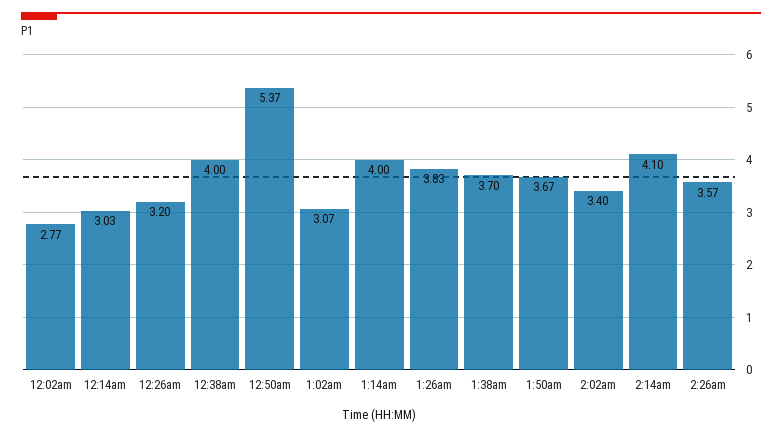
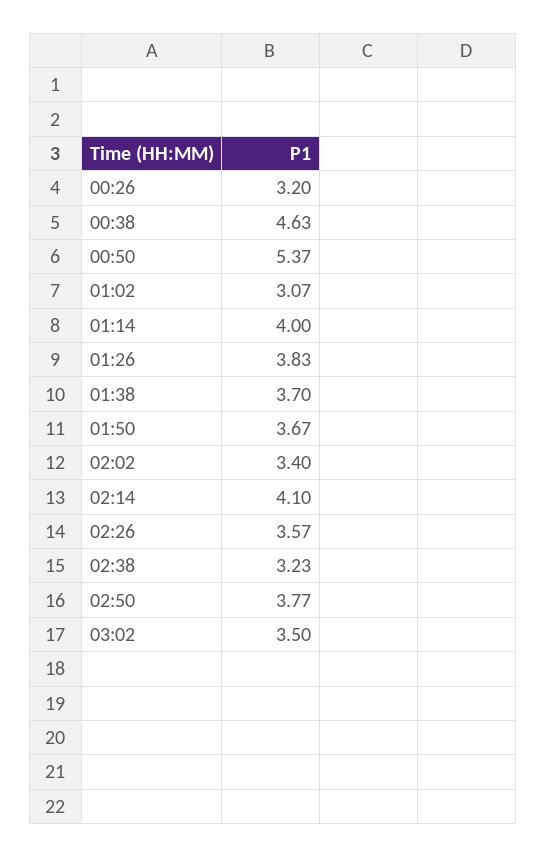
12:02am: 2.77 -> none
12:14am: 3.03 -> none
12:38am: 4 -> 4.63
02:38: none -> 3.23
02:50: none -> 3.77
03:02: none -> 3.5

